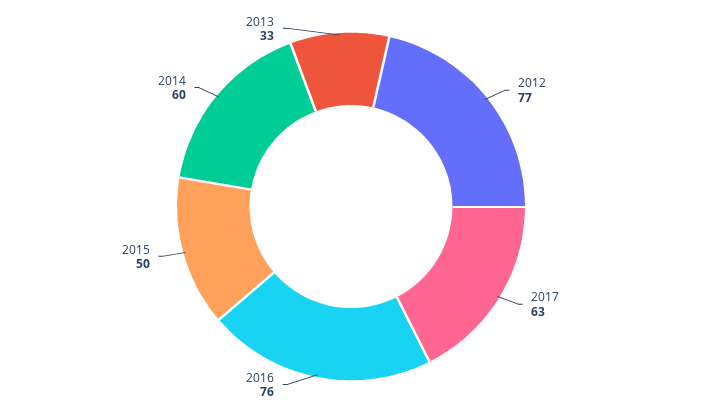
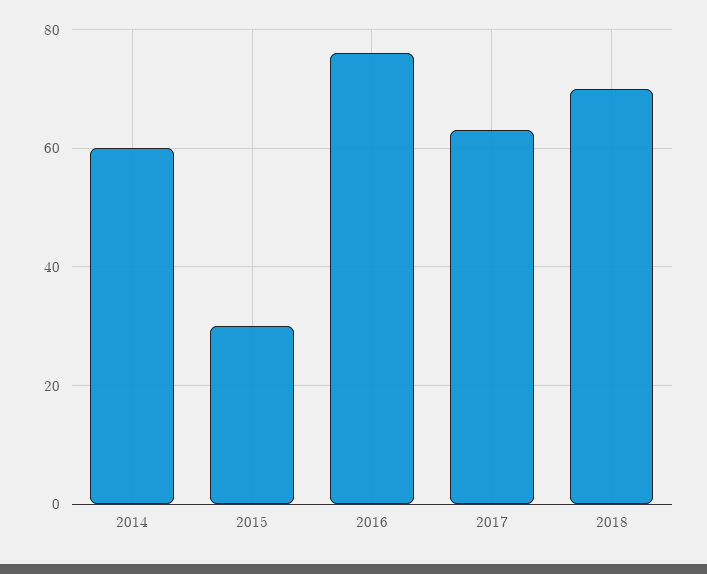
2012: 77 -> none
2015: 50 -> 30
2013: 33 -> none
2018: none -> 70

